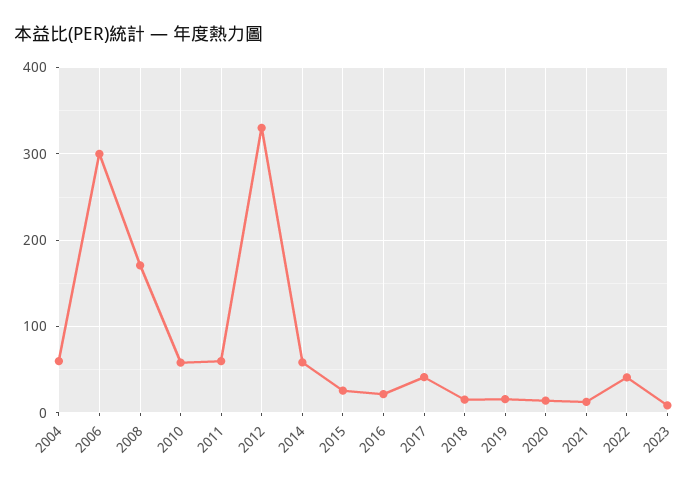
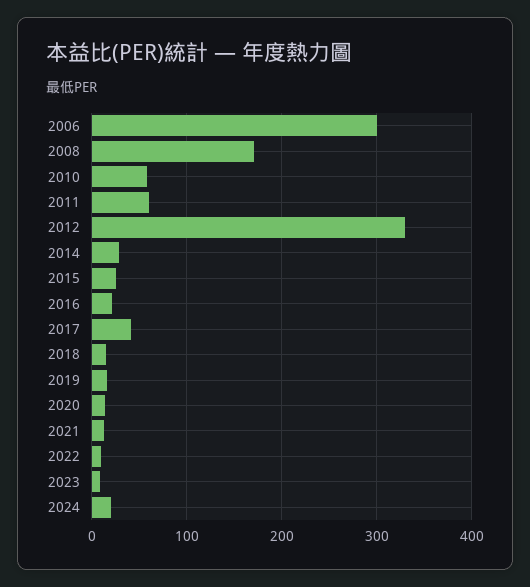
2004: 60 -> none
2014: 60 -> 30
2022: 40 -> 10
2024: none -> 20

